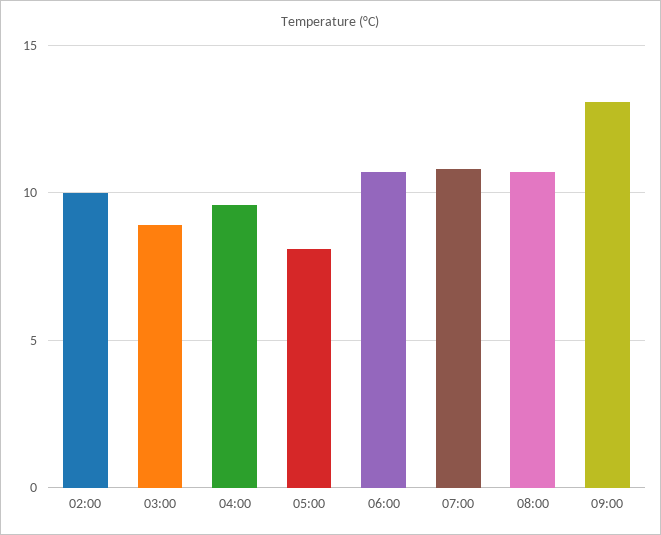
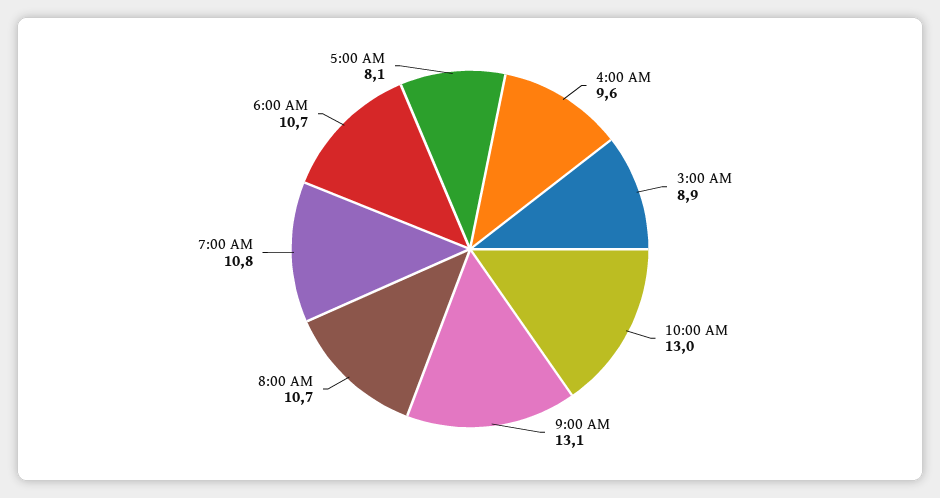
02:00: 10 -> none
10:00 AM: none -> 13

